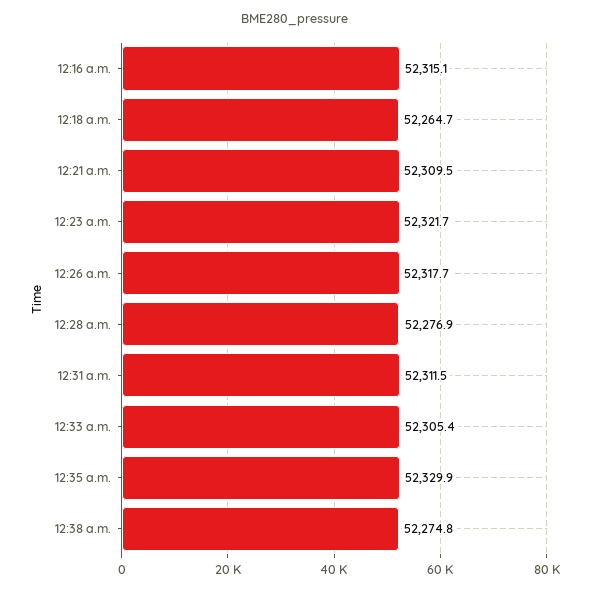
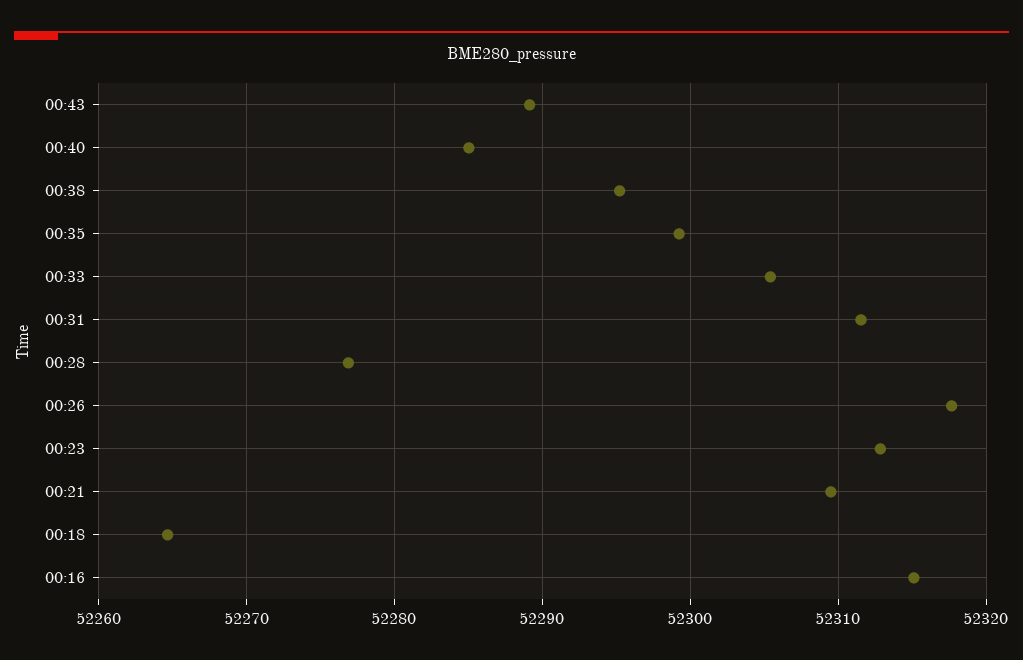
12:23 a.m.: 52321.7 -> 52313
12:35 a.m.: 52329.9 -> 52299
12:38 a.m.: 52274.8 -> 52295
00:43: none -> 52289
00:40: none -> 52285

